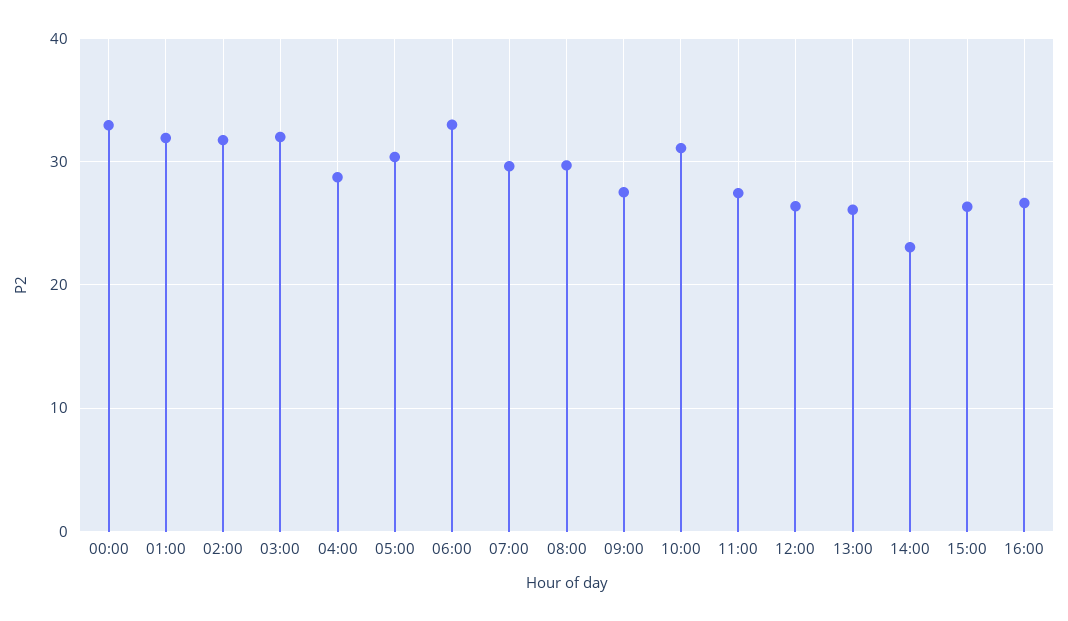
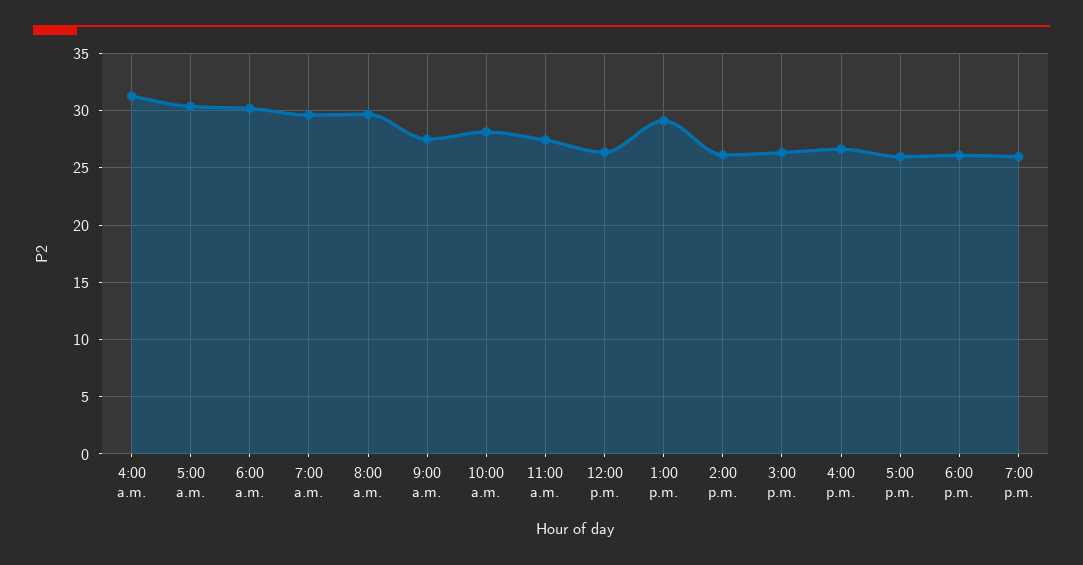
00:00: 33 -> none
01:00: 32 -> none
02:00: 32 -> none
03:00: 32 -> none
04:00: 29 -> 31
06:00: 33 -> 30
10:00: 31 -> 28
13:00: 26 -> 29
14:00: 23 -> 26
5:00 p.m.: none -> 26
6:00 p.m.: none -> 26
7:00 p.m.: none -> 26

